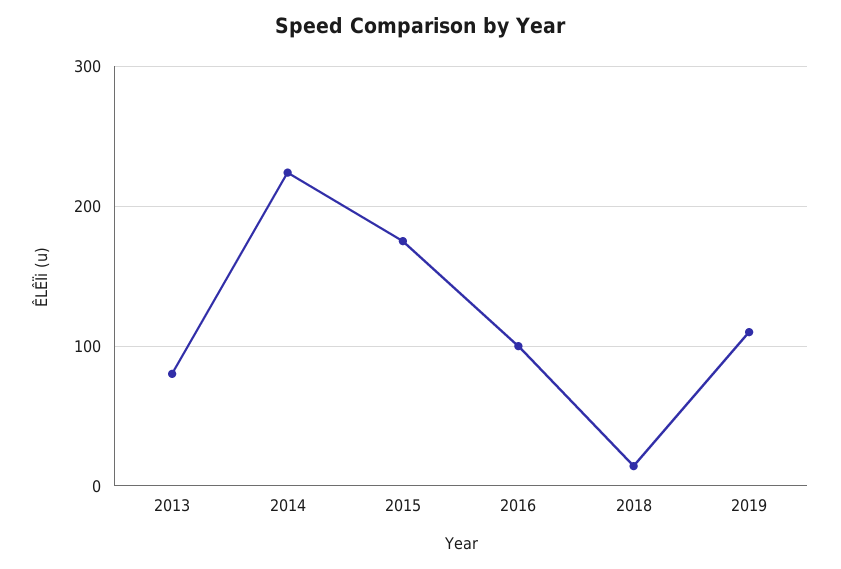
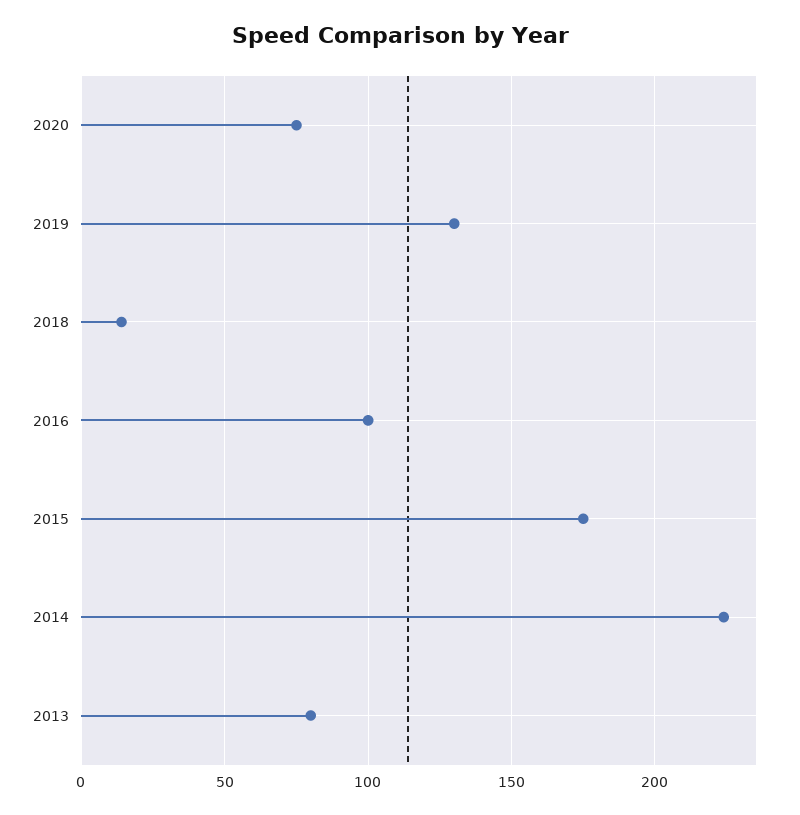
2019: 110 -> 130
2020: none -> 75

